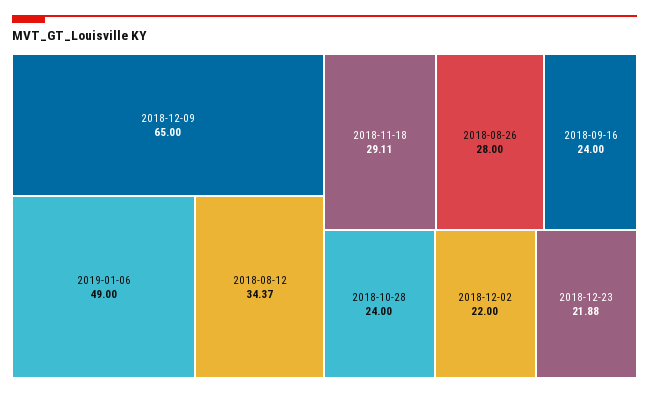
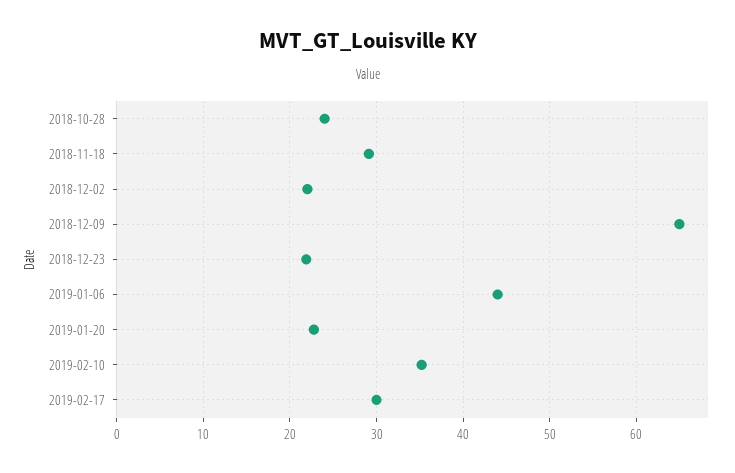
2019-01-06: 49 -> 44
2018-08-12: 34.37 -> none
2018-08-26: 28 -> none
2018-09-16: 24 -> none
2019-01-20: none -> 23
2019-02-10: none -> 35
2019-02-17: none -> 30

